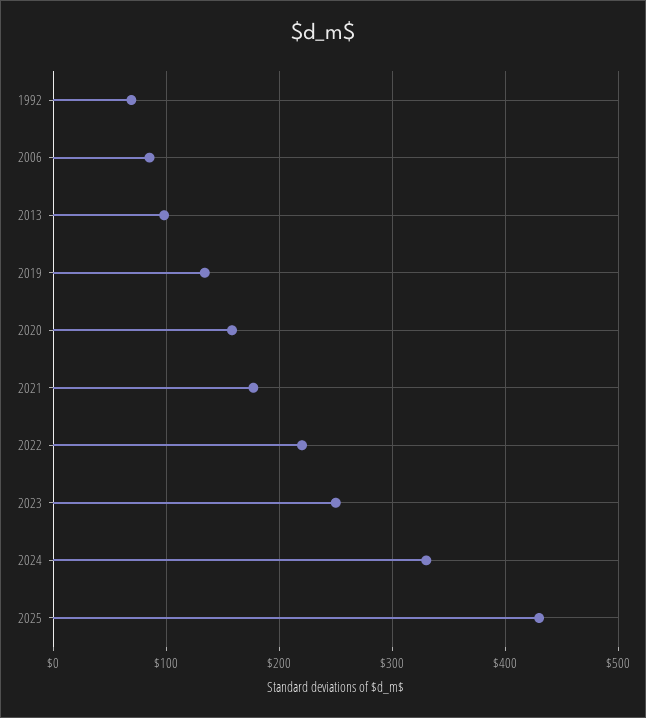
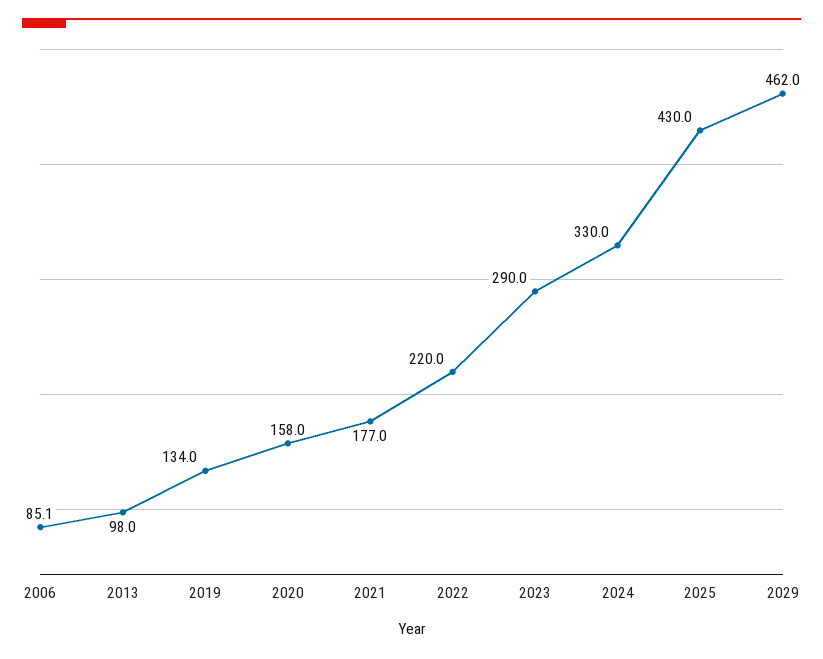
1992: 70 -> none
2023: 250 -> 290
2029: none -> 462

